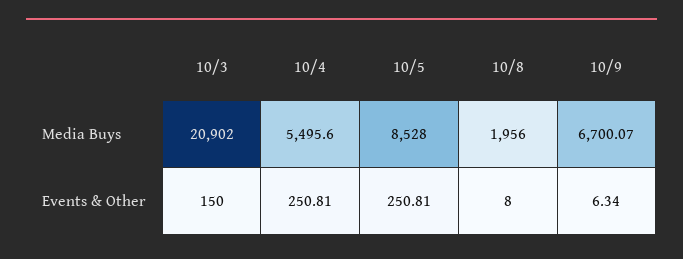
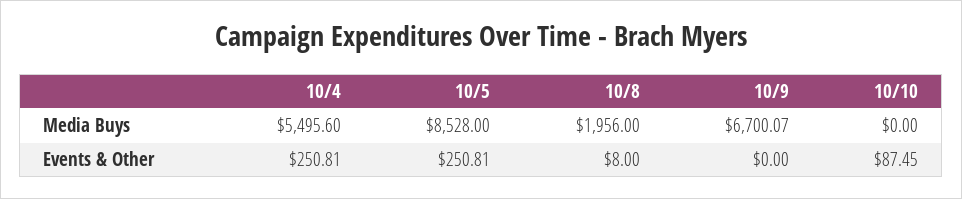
10/3, Media Buys: 20902 -> none
10/3, Events & Other: 150 -> none
10/9, Events & Other: 6.34 -> 0
10/10, Media Buys: none -> 0
10/10, Events & Other: none -> 87.45

